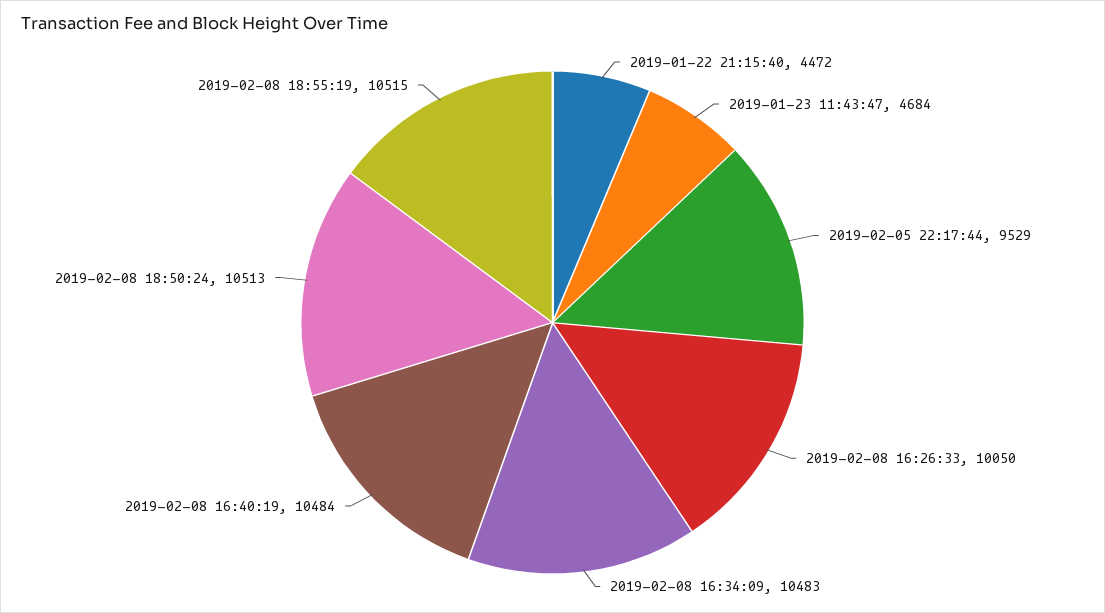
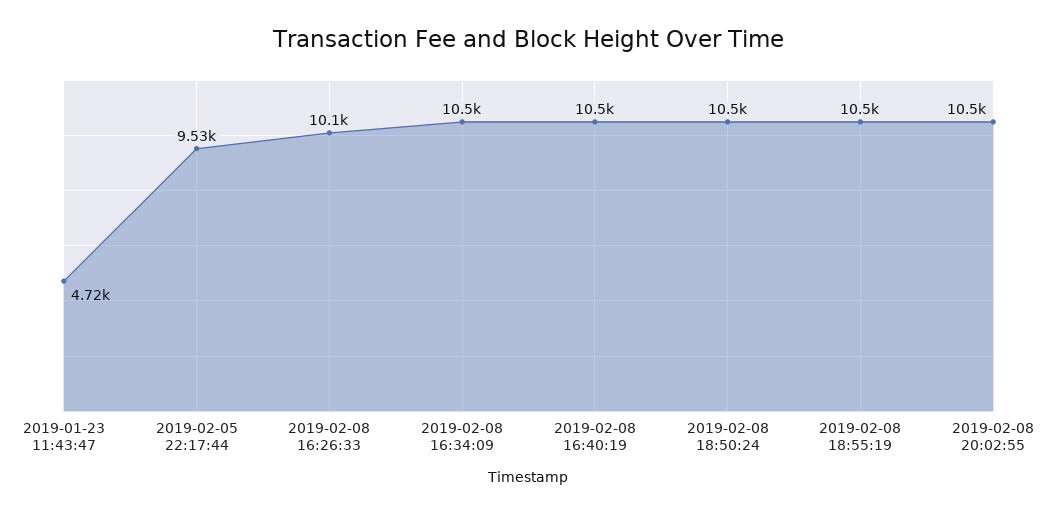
2019-01-22 21:15:40: 4472 -> none
2019-01-23 11:43:47: 4684 -> 4720
2019-02-08 20:02:55: none -> 10500

